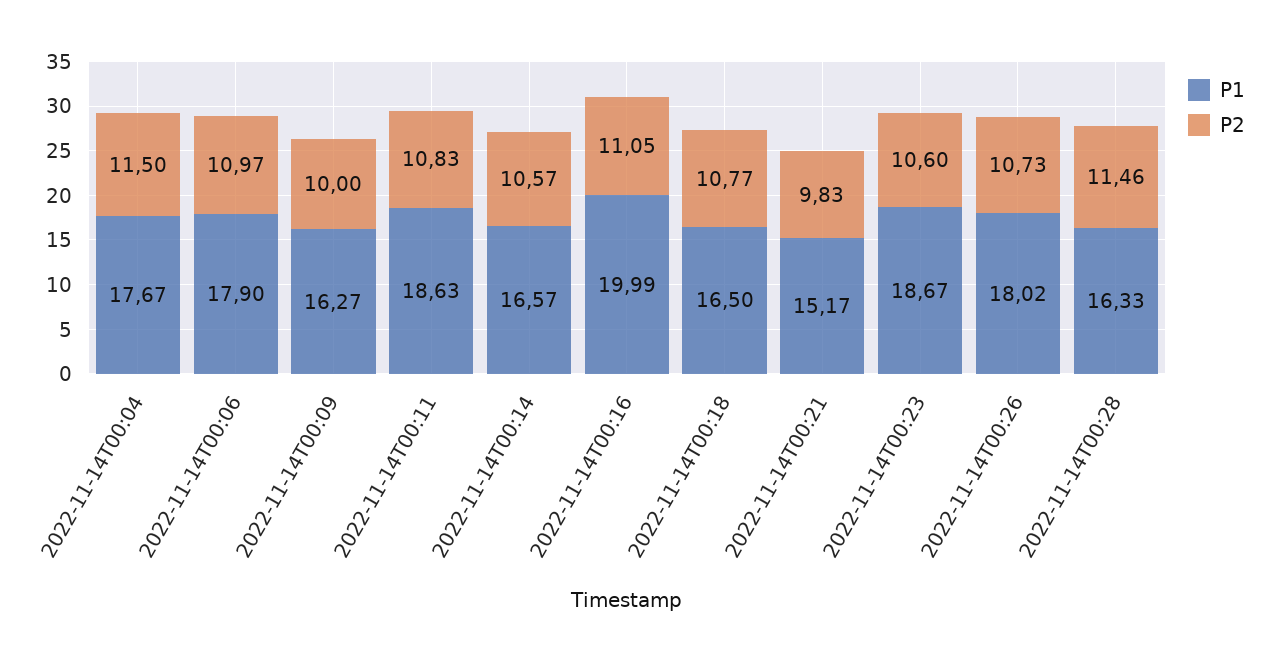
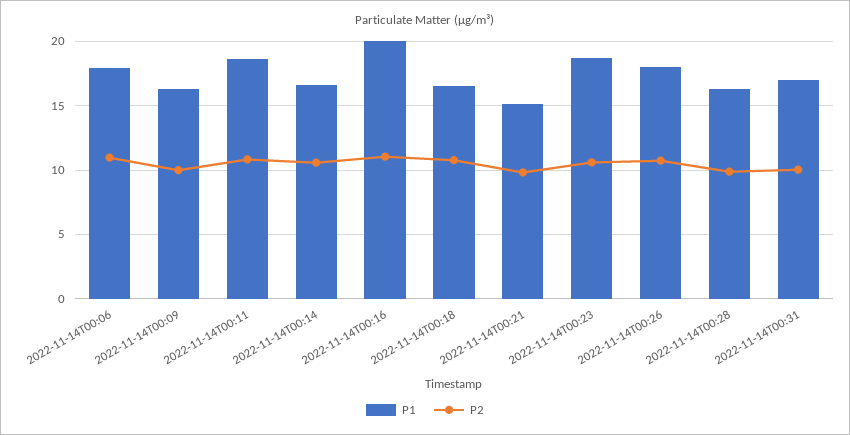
P1, 2022-11-14T00:04: 17.67 -> none
P2, 2022-11-14T00:04: 11.5 -> none
P2, 2022-11-14T00:28: 11.46 -> 10
P1, 2022-11-14T00:31: none -> 17
P2, 2022-11-14T00:31: none -> 10

